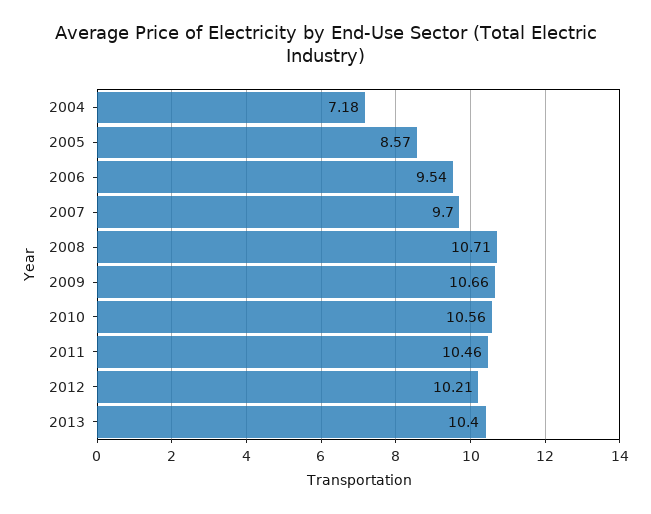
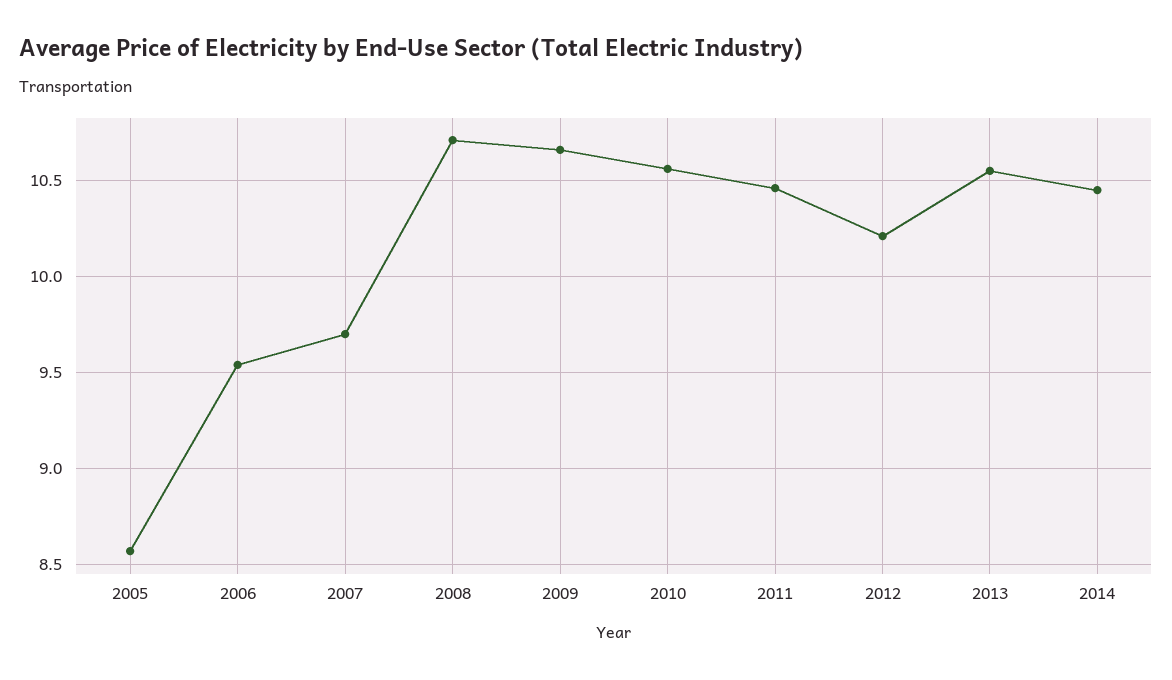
2004: 7.18 -> none
2013: 10.4 -> 10.55
2014: none -> 10.45

